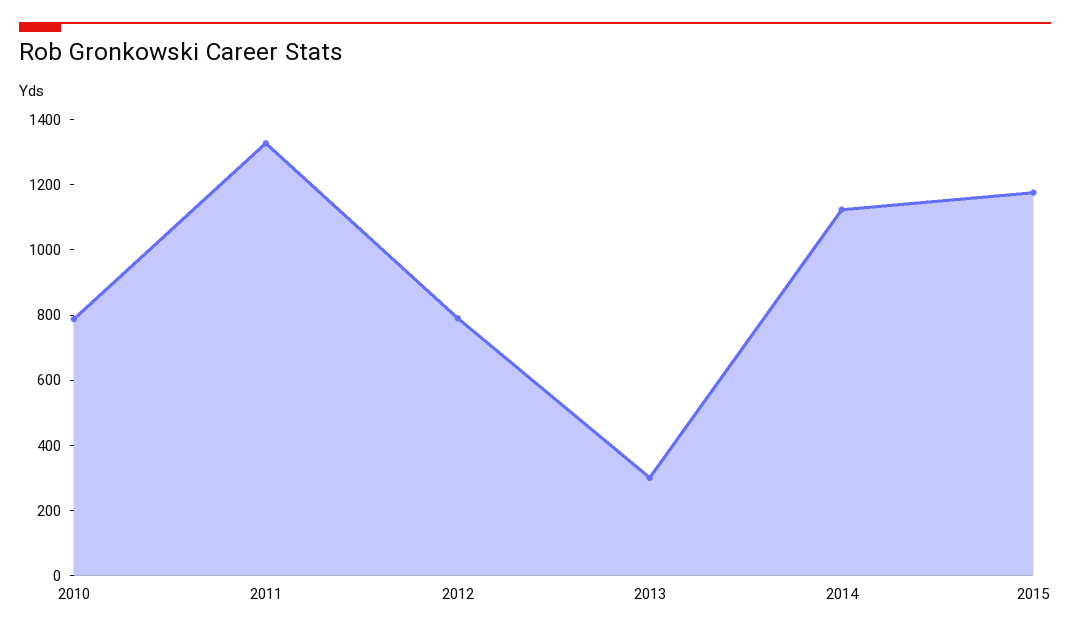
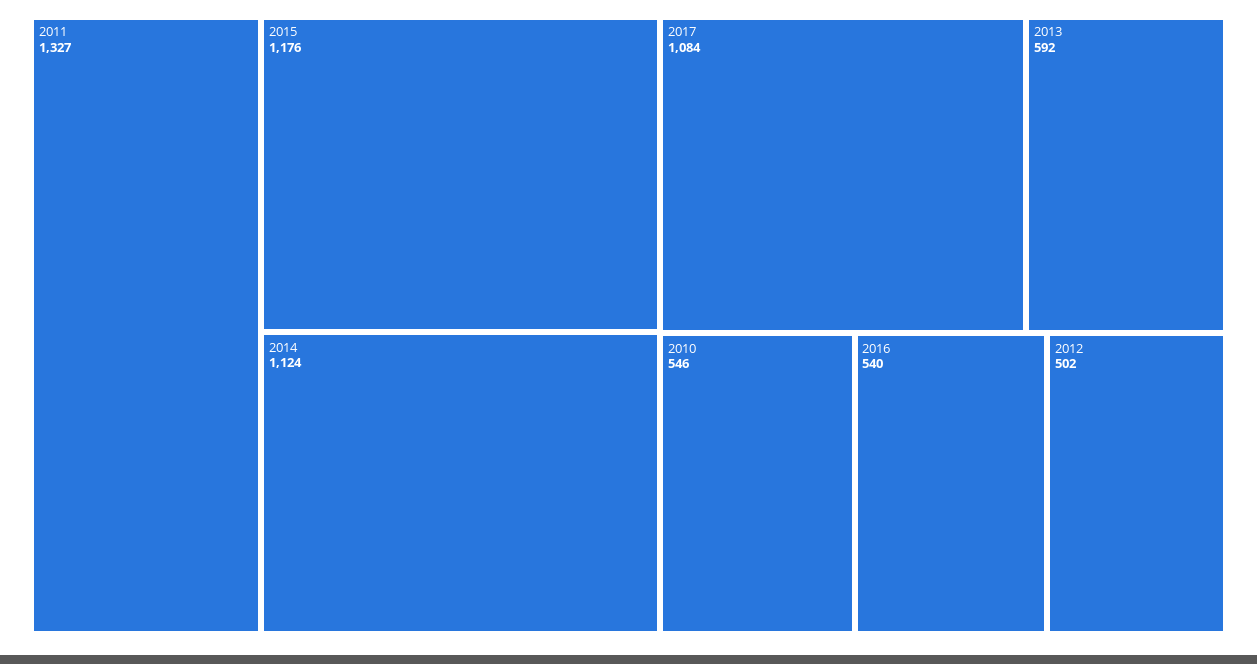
2010: 800 -> 546
2012: 800 -> 502
2013: 300 -> 592
2017: none -> 1084
2016: none -> 540

